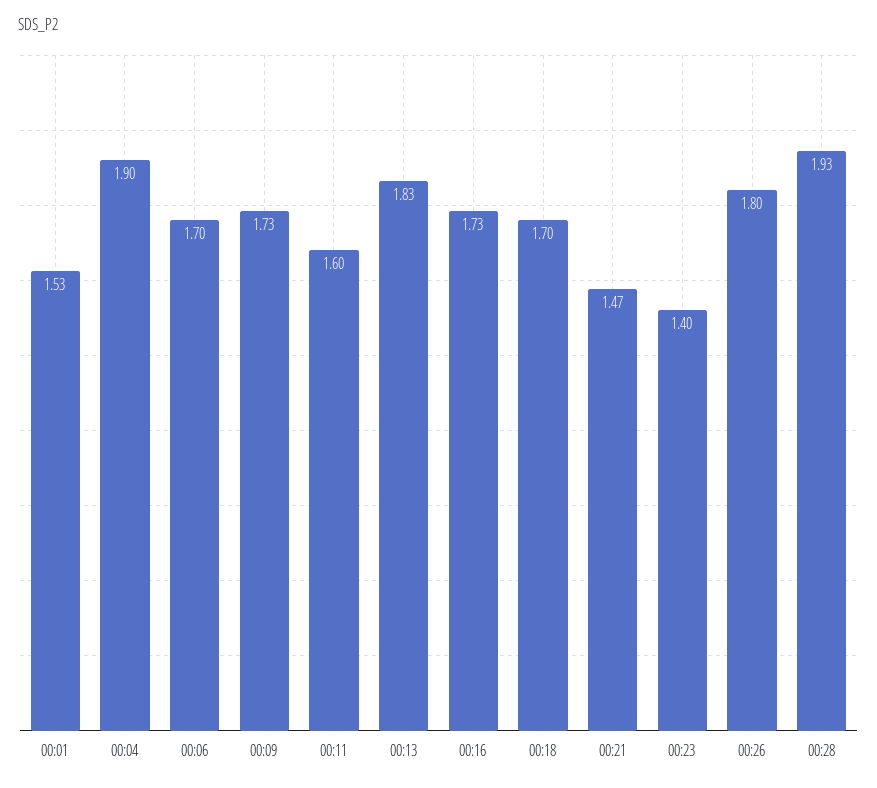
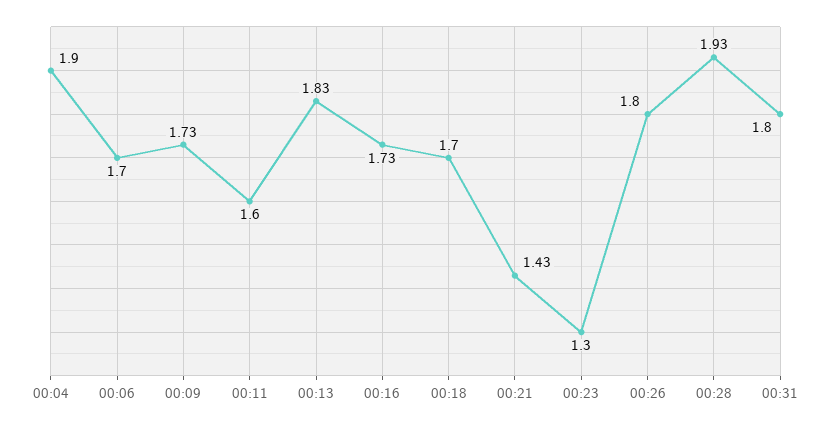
00:01: 1.53 -> none
00:21: 1.47 -> 1.43
00:23: 1.4 -> 1.3
00:31: none -> 1.8

